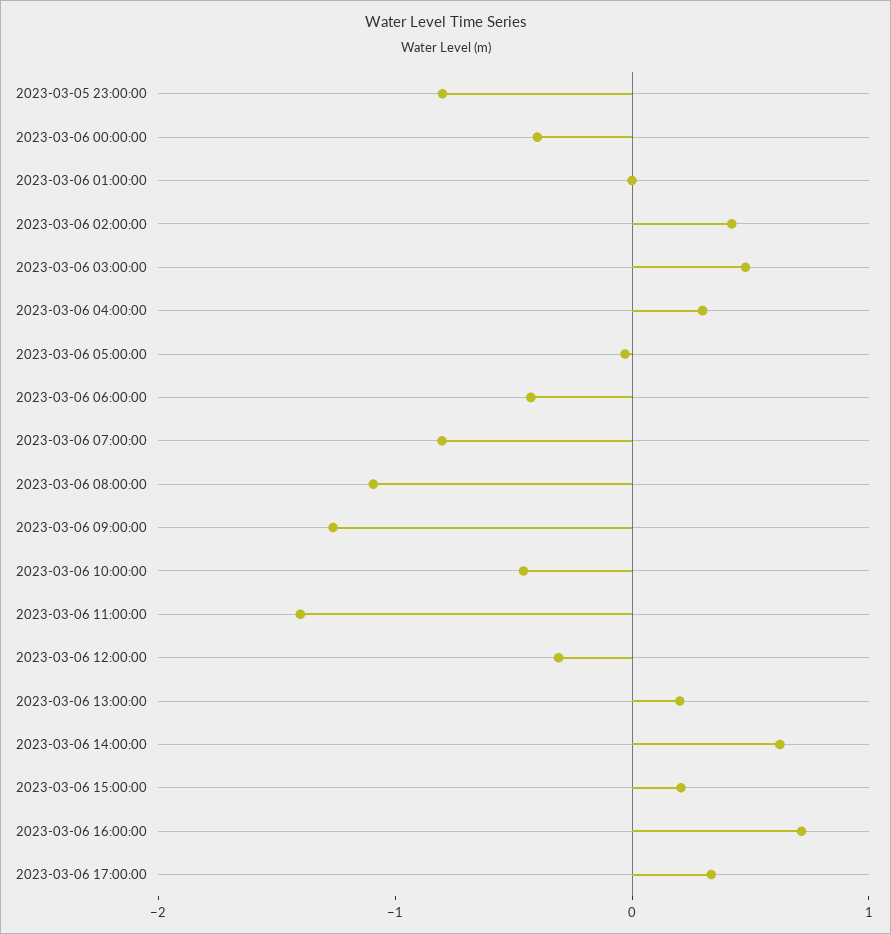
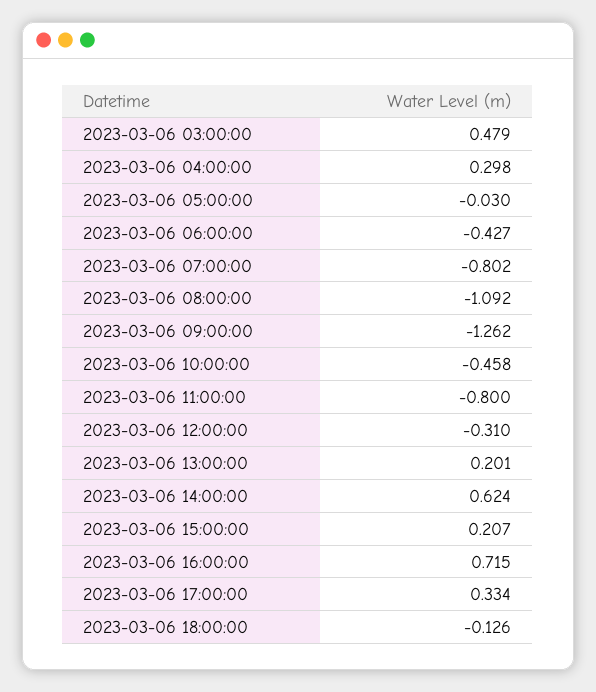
2023-03-05 23:00:00: -0.8 -> none
2023-03-06 00:00:00: -0.4 -> none
2023-03-06 01:00:00: 0 -> none
2023-03-06 02:00:00: 0.4 -> none
2023-03-06 11:00:00: -1.4 -> -0.8
2023-03-06 18:00:00: none -> -0.126

